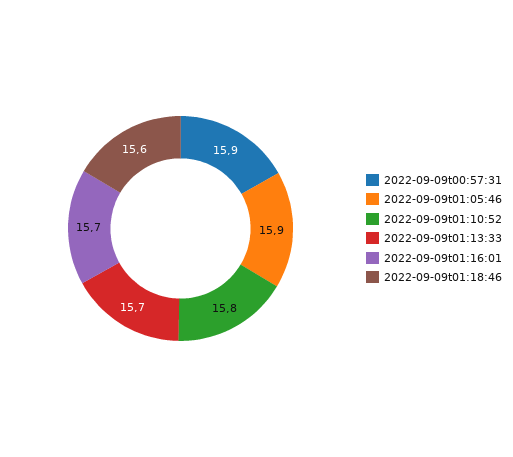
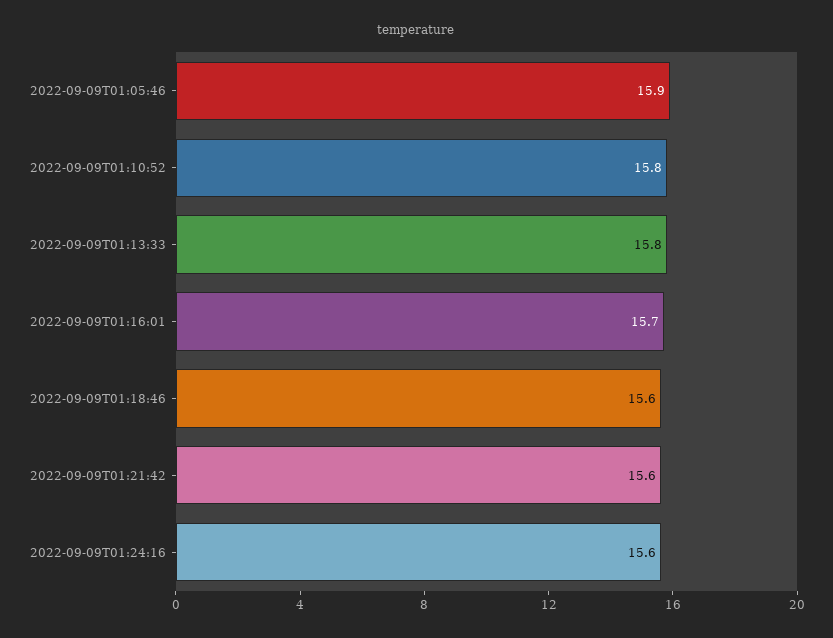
2022-09-09t00:57:31: 15.9 -> none
2022-09-09t01:13:33: 15.7 -> 15.8
2022-09-09T01:21:42: none -> 15.6
2022-09-09T01:24:16: none -> 15.6

